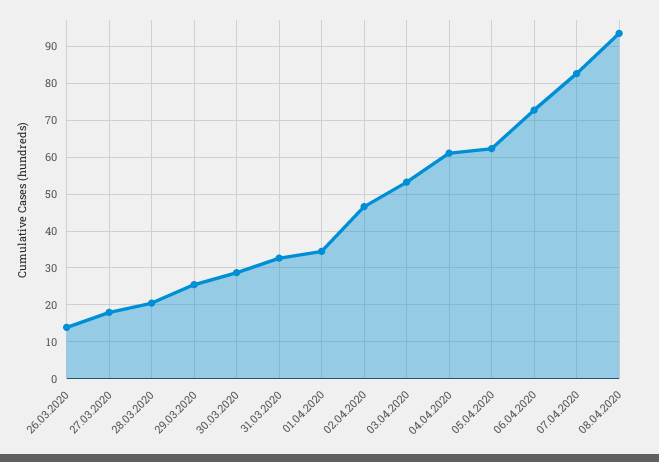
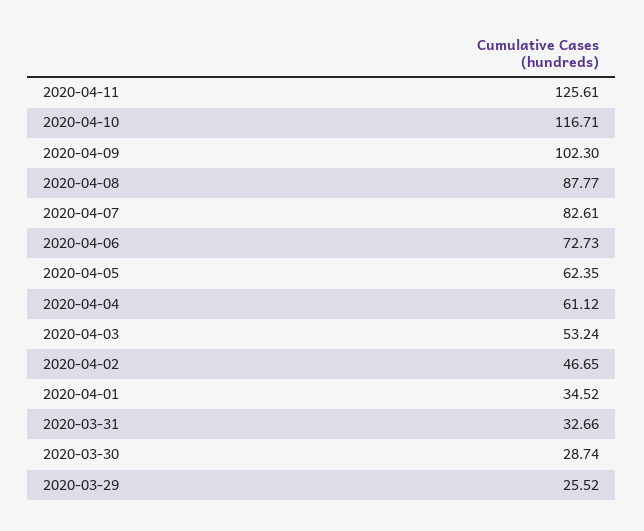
26.03.2020: 14 -> none
27.03.2020: 18 -> none
28.03.2020: 20 -> none
08.04.2020: 94 -> 87.77
2020-04-11: none -> 125.61
2020-04-10: none -> 116.71
2020-04-09: none -> 102.3

